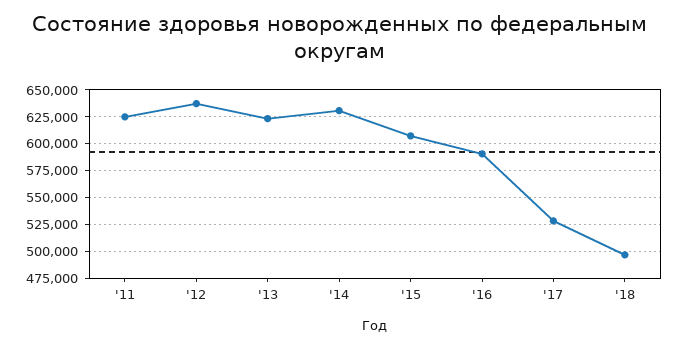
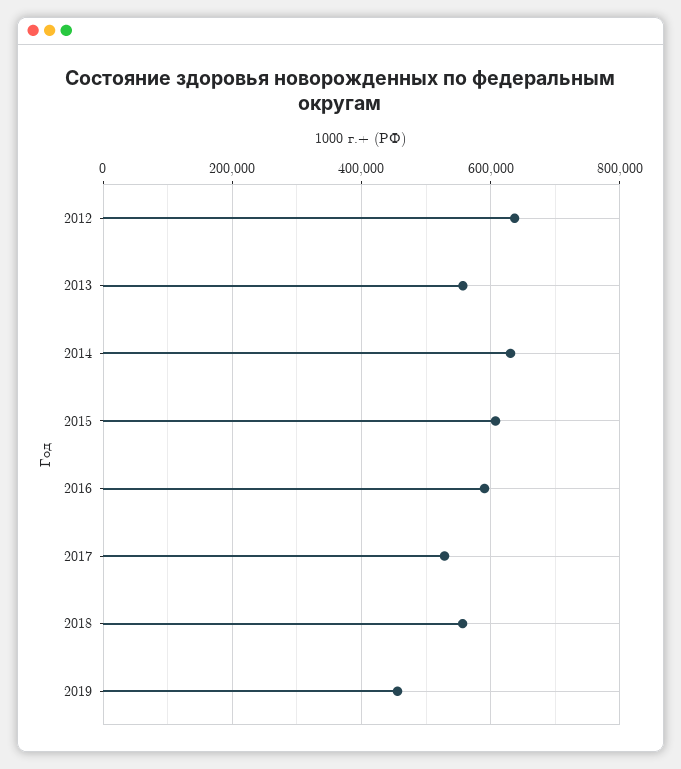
'11: 625000 -> none
'13: 625000 -> 560000
'18: 500000 -> 560000
2019: none -> 460000

